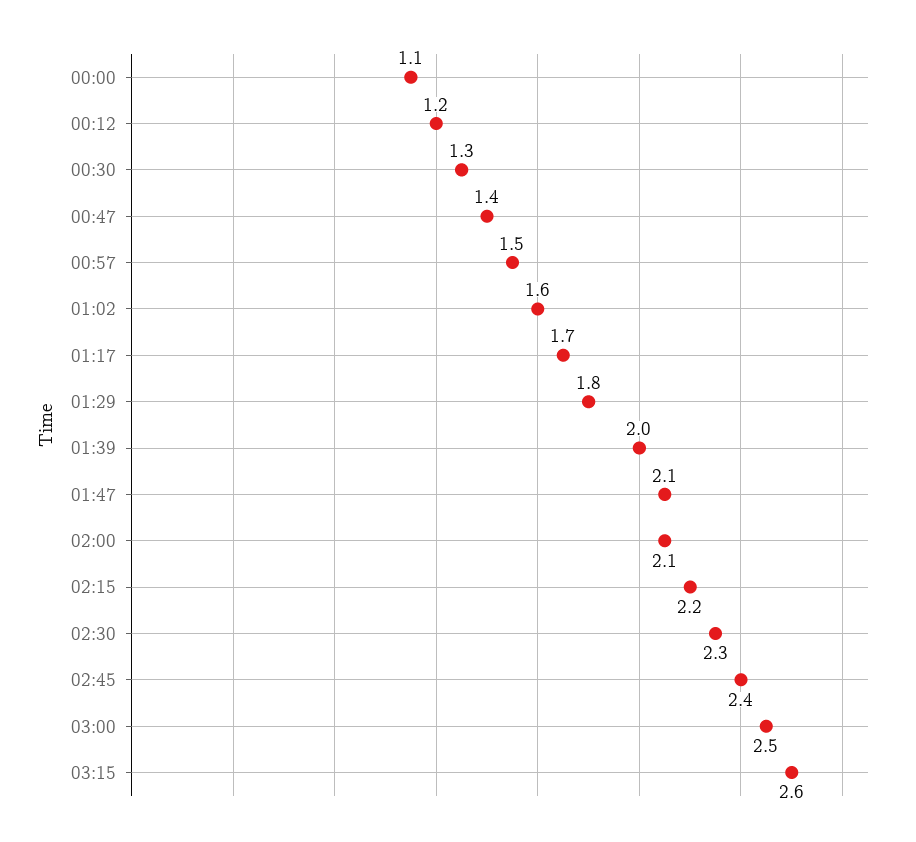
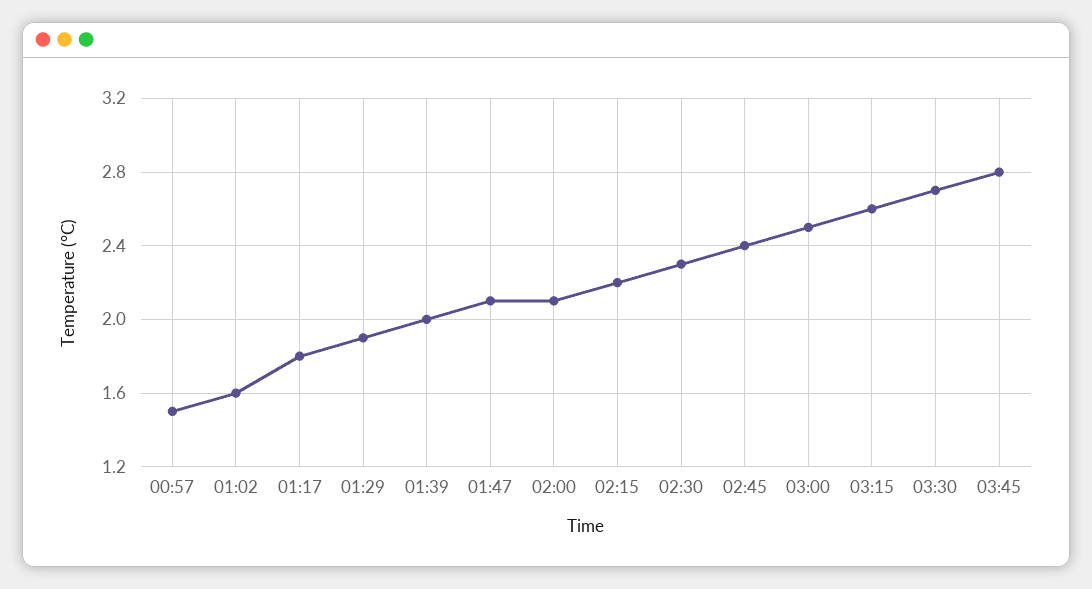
00:00: 1.1 -> none
00:12: 1.2 -> none
00:30: 1.3 -> none
00:47: 1.4 -> none
01:17: 1.7 -> 1.8
01:29: 1.8 -> 1.9
03:30: none -> 2.7
03:45: none -> 2.8

